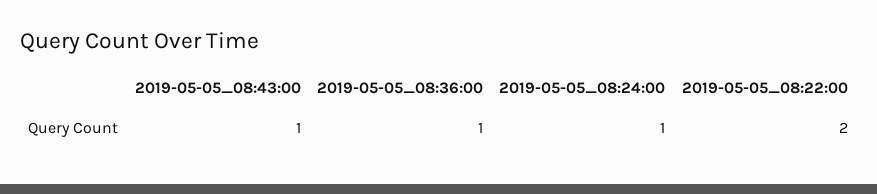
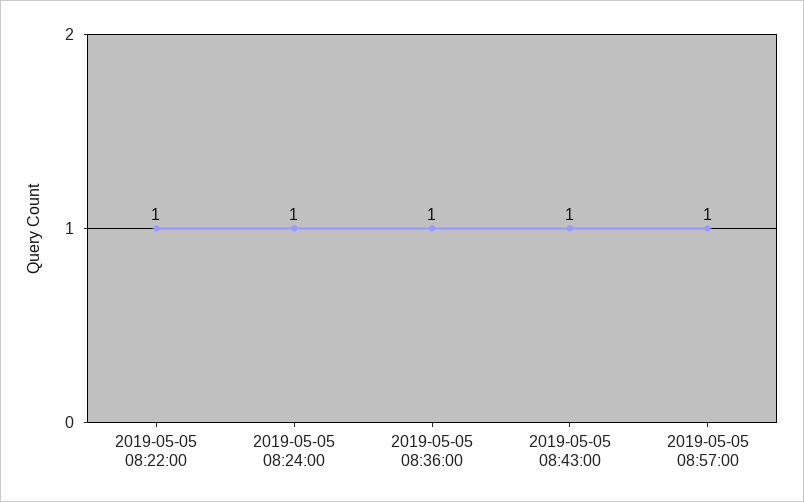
2019-05-05_08:22:00: 2 -> 1
2019-05-05 08:57:00: none -> 1

